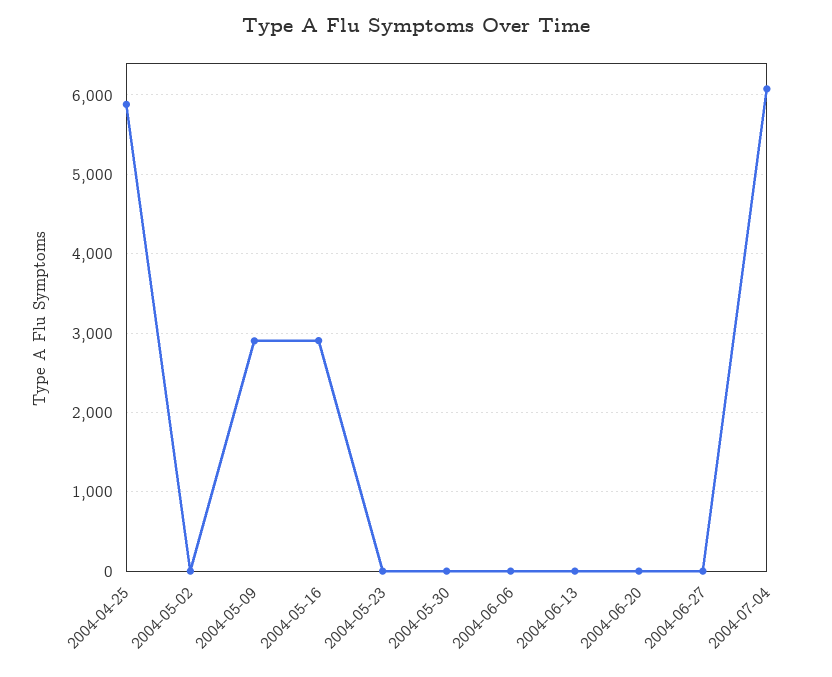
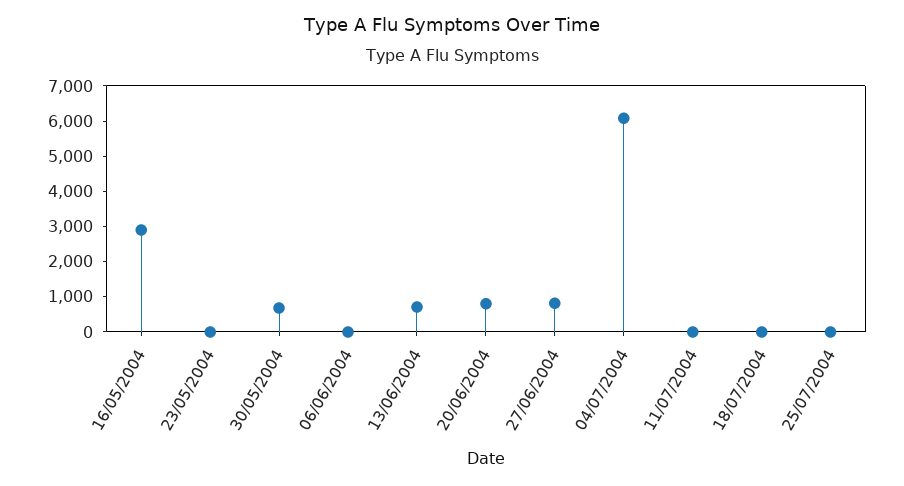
2004-04-25: 5900 -> none
2004-05-02: 0 -> none
2004-05-09: 2900 -> none
2004-05-30: 0 -> 750
2004-06-13: 0 -> 750
2004-06-20: 0 -> 750
2004-06-27: 0 -> 750
11/07/2004: none -> 0
18/07/2004: none -> 0
25/07/2004: none -> 0

